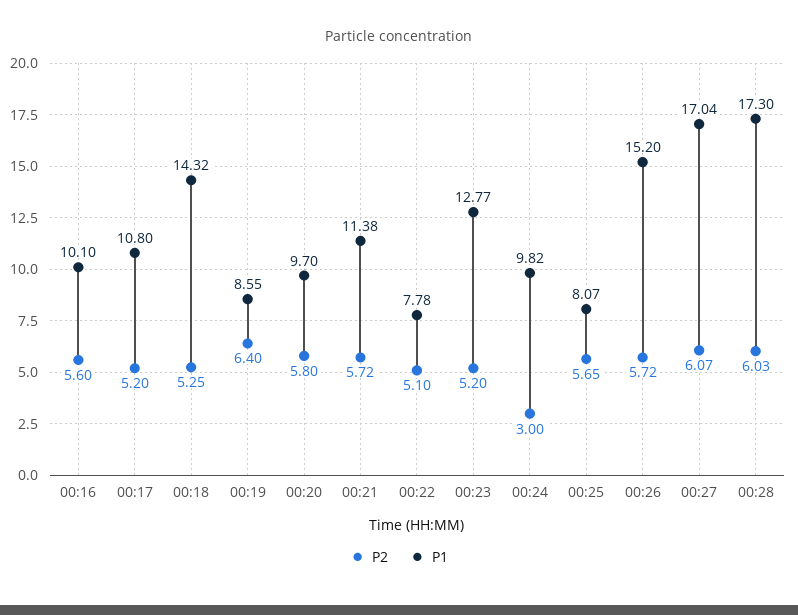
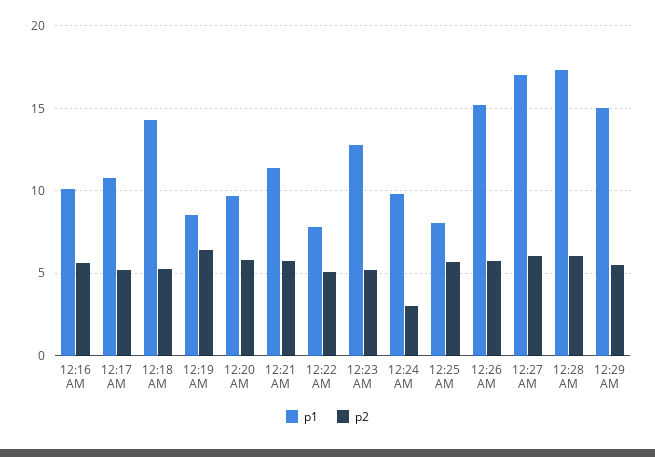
P1, 12:29 AM: none -> 15
P2, 12:29 AM: none -> 5.5

